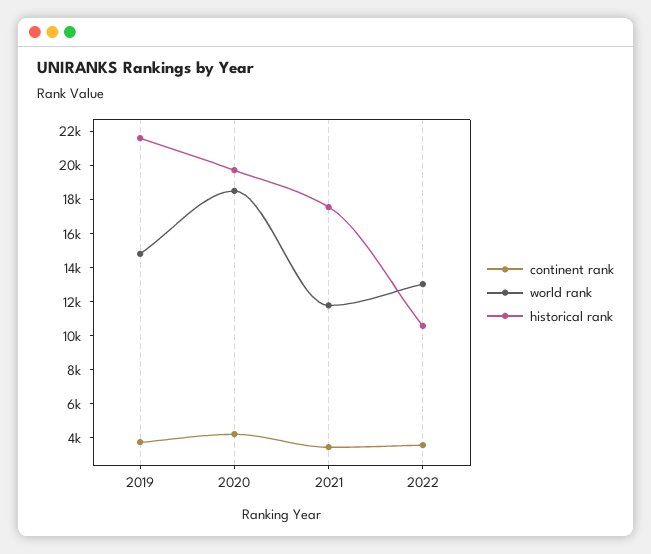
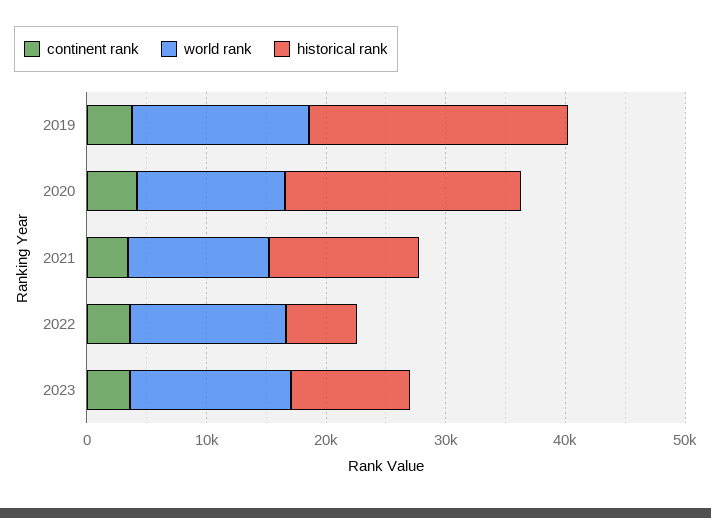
world rank, 2020: 18500 -> 12000
historical rank, 2021: 17500 -> 12000
historical rank, 2022: 10500 -> 6000
continent rank, 2023: none -> 4000
world rank, 2023: none -> 14000
historical rank, 2023: none -> 10000

